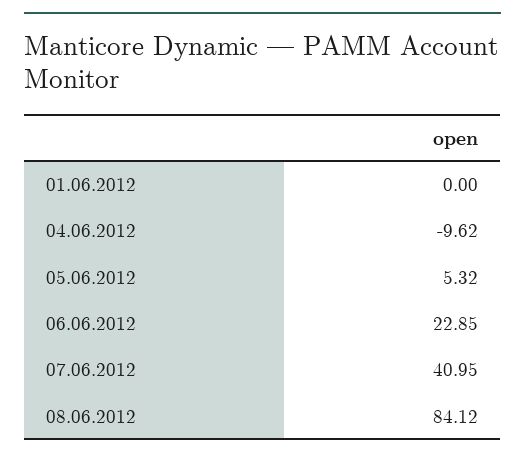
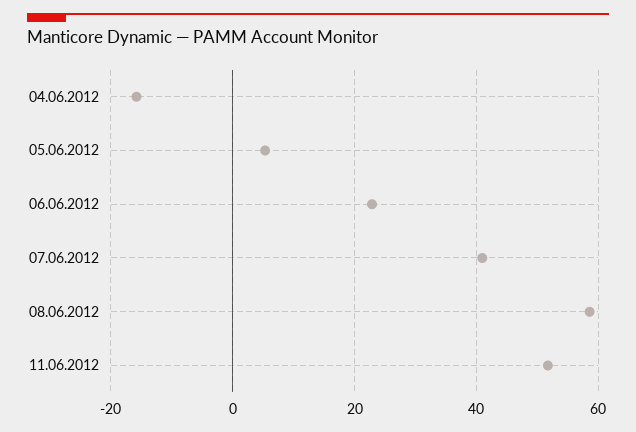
01.06.2012: 0 -> none
04.06.2012: -9.62 -> -16
08.06.2012: 84.12 -> 58
11.06.2012: none -> 52

